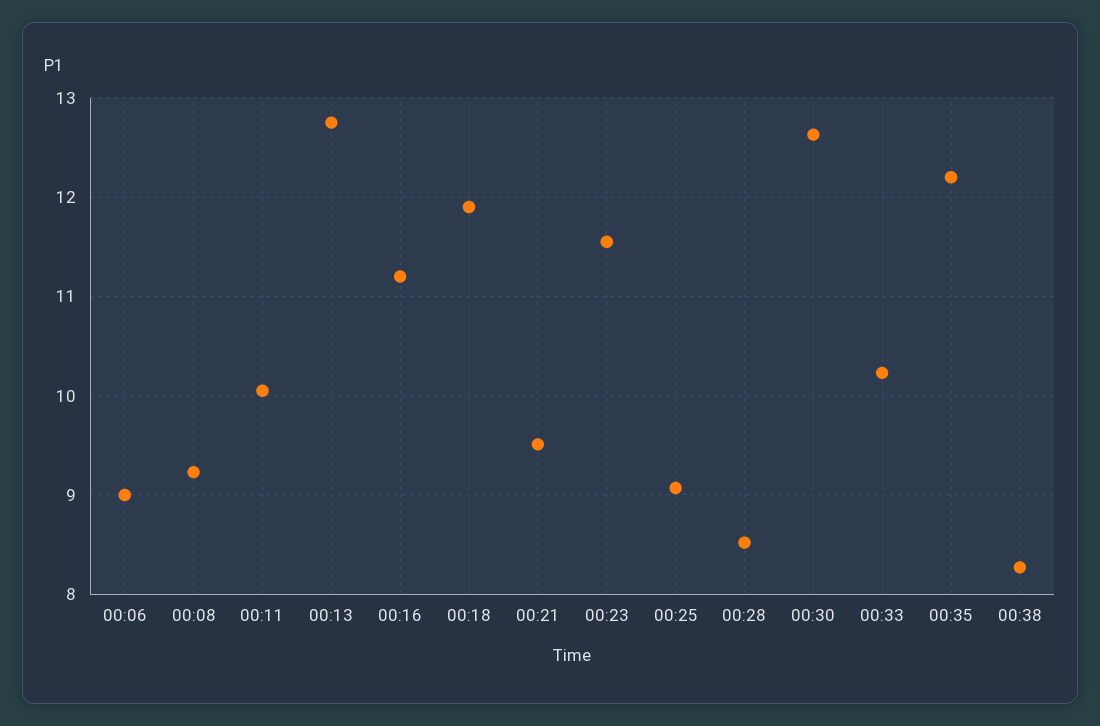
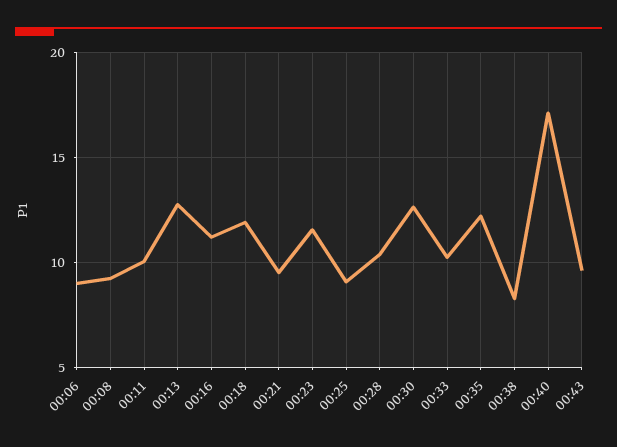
00:28: 8.5 -> 10.5
00:40: none -> 17
00:43: none -> 9.5

